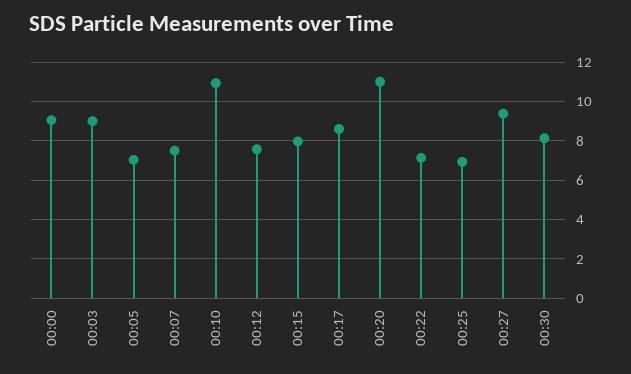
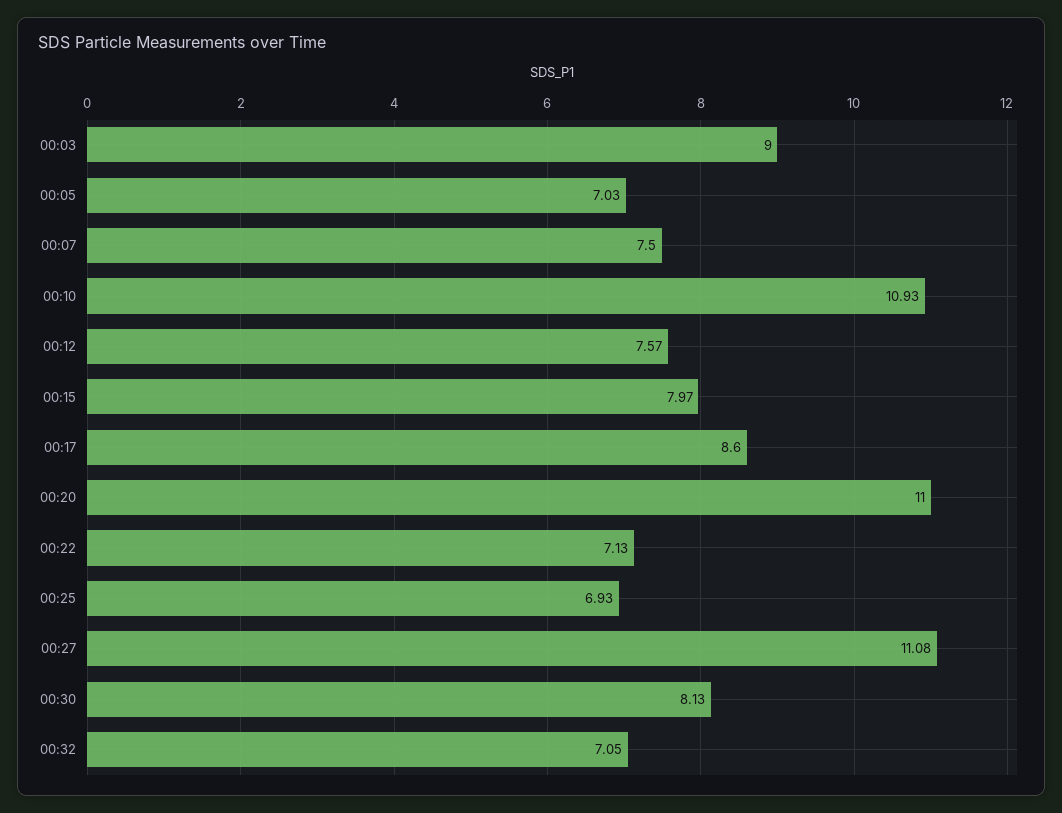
00:00: 9 -> none
00:27: 9.5 -> 11.08
00:32: none -> 7.05

